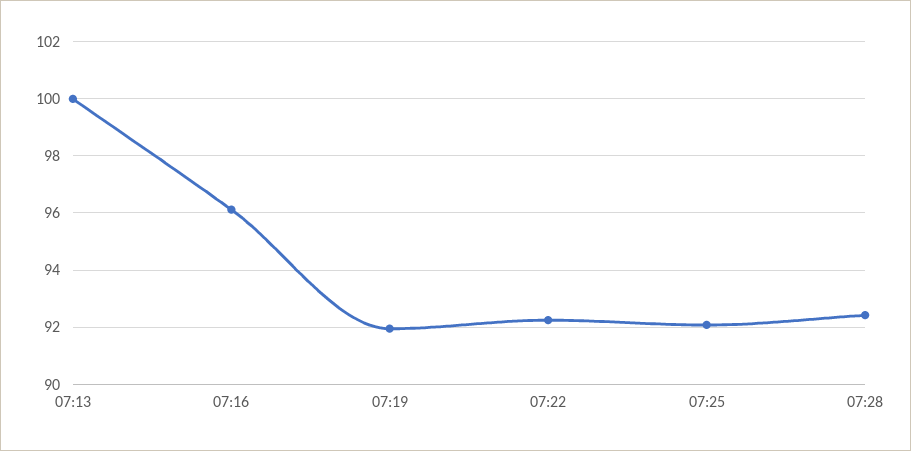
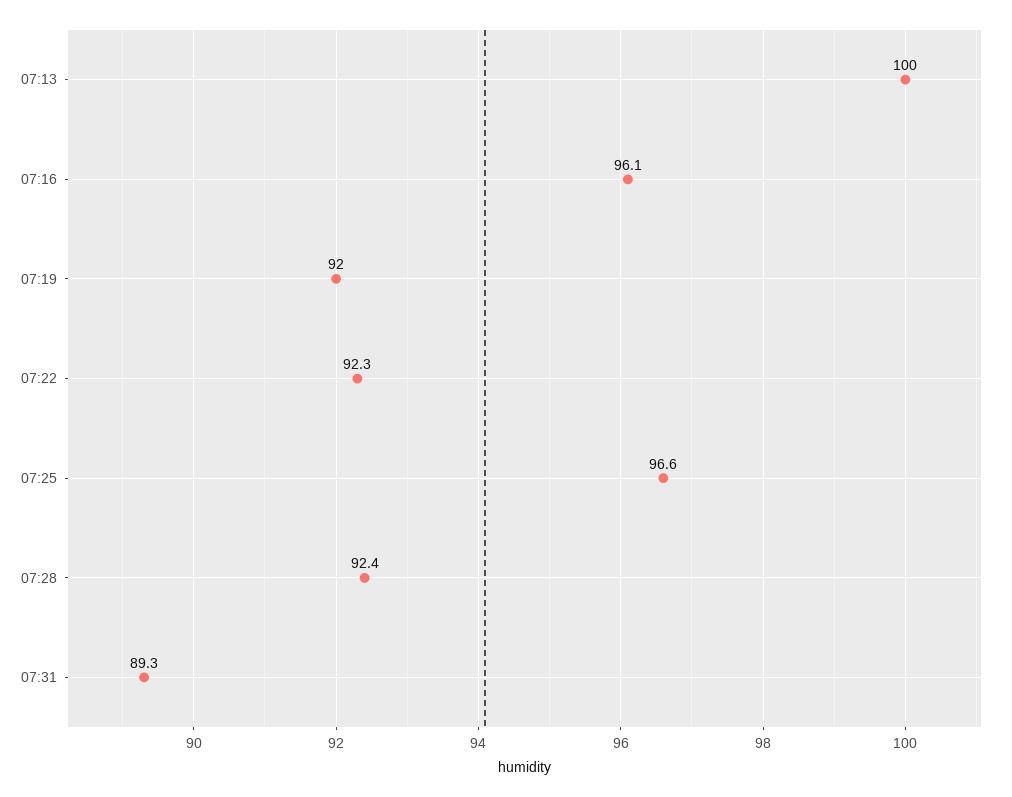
07:25: 92 -> 96.6
07:31: none -> 89.3

